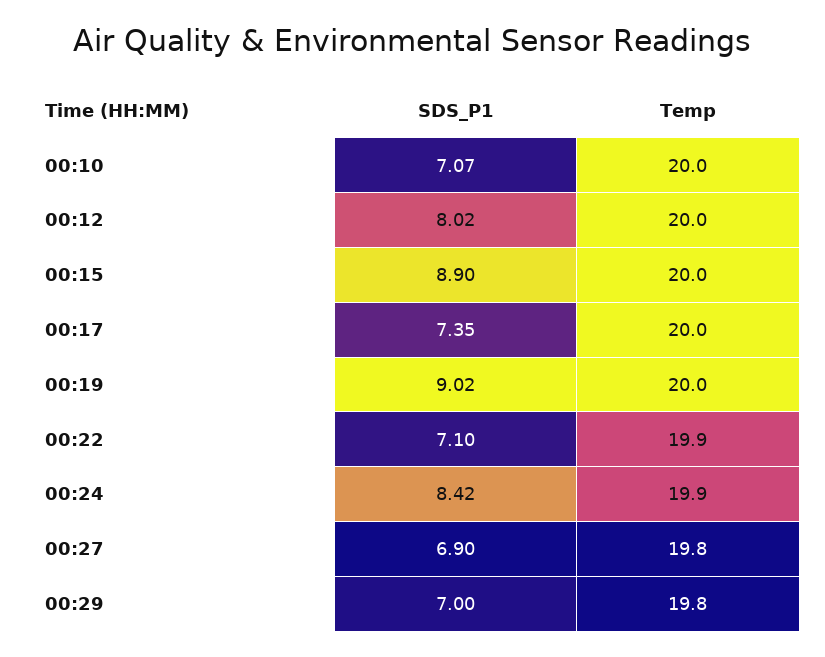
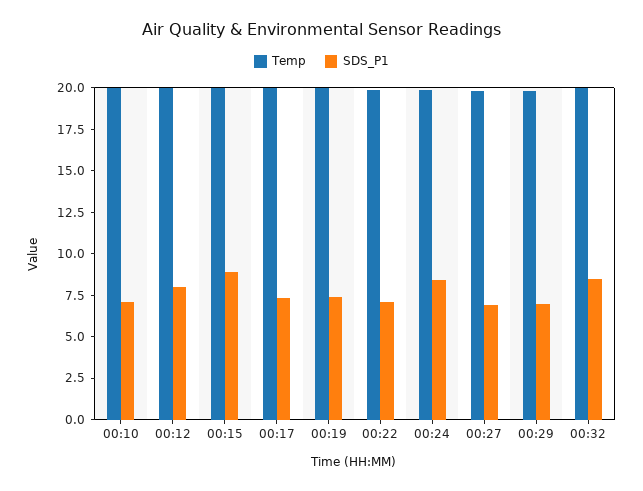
SDS_P1, 00:19: 9.02 -> 7.5
Temp, 00:32: none -> 20
SDS_P1, 00:32: none -> 8.5

